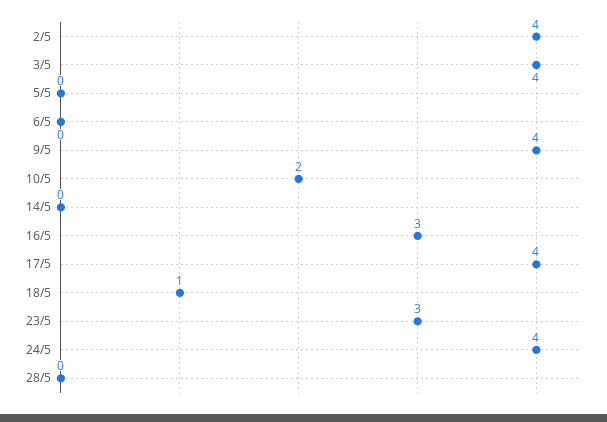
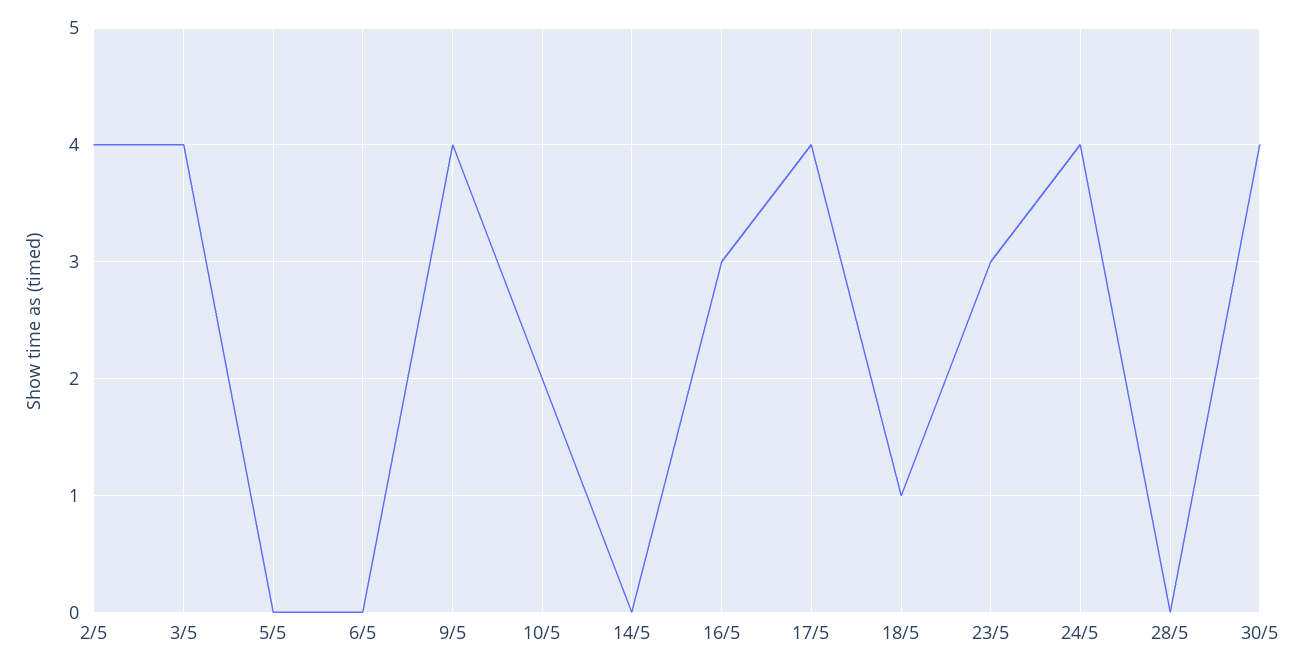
30/5: none -> 4

